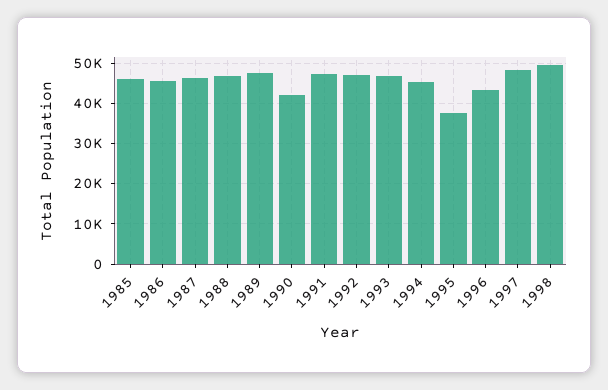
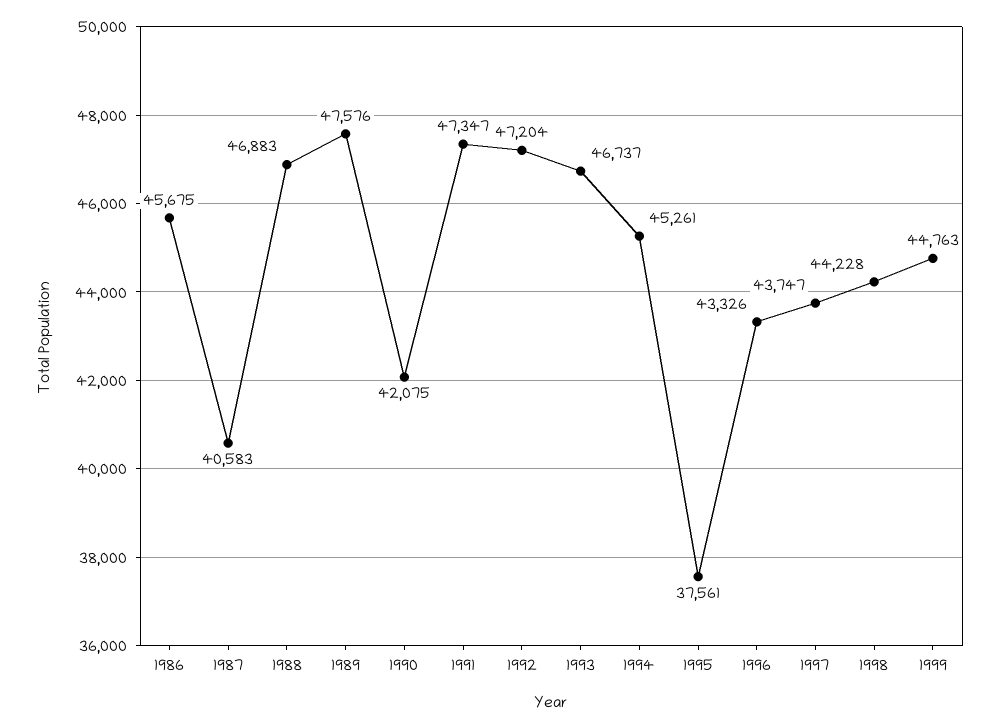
1985: 46000 -> none
1987: 46000 -> 40583
1997: 48000 -> 43747
1998: 50000 -> 44228
1999: none -> 44763

